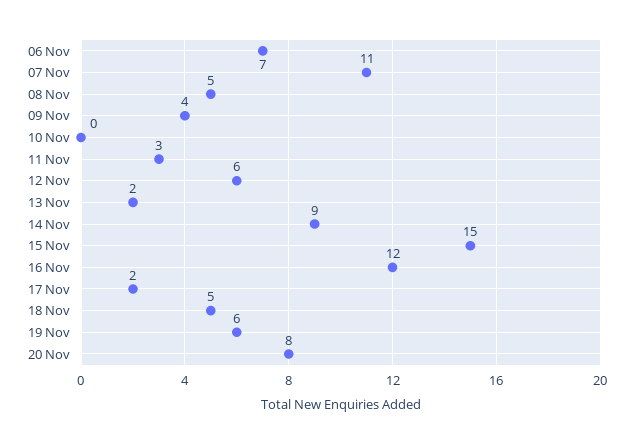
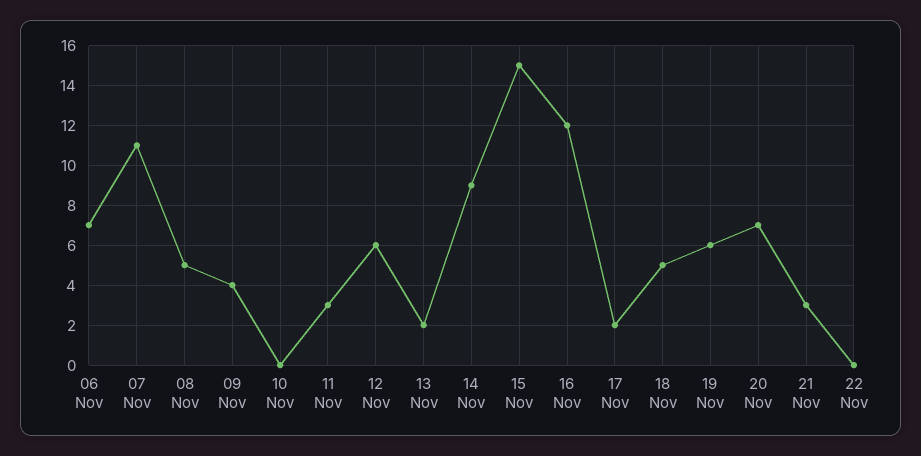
20 Nov: 8 -> 7
21 Nov: none -> 3
22 Nov: none -> 0

